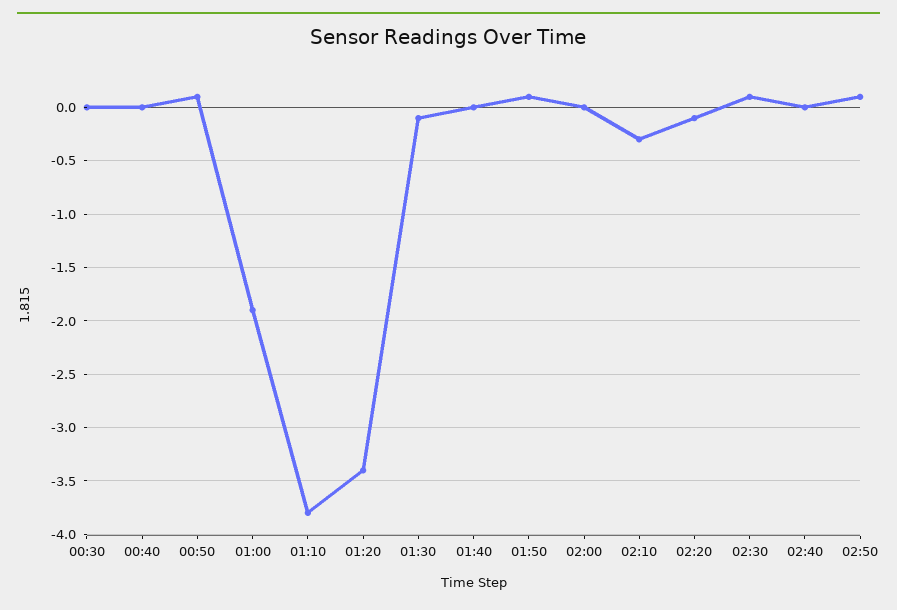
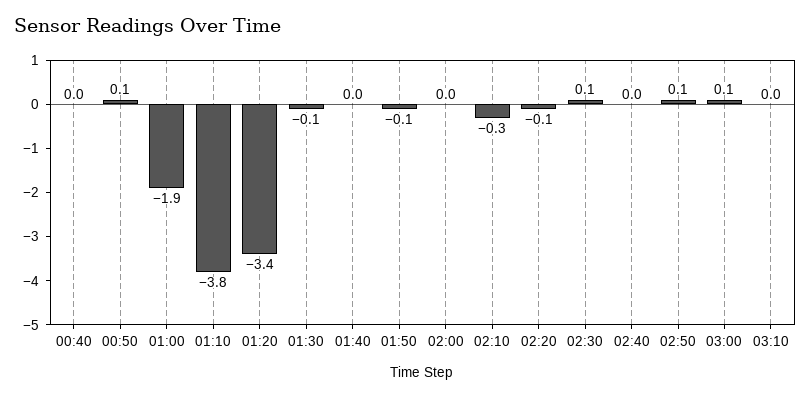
00:30: 0 -> none
01:50: 0.1 -> -0.1
03:00: none -> 0.1
03:10: none -> 0

